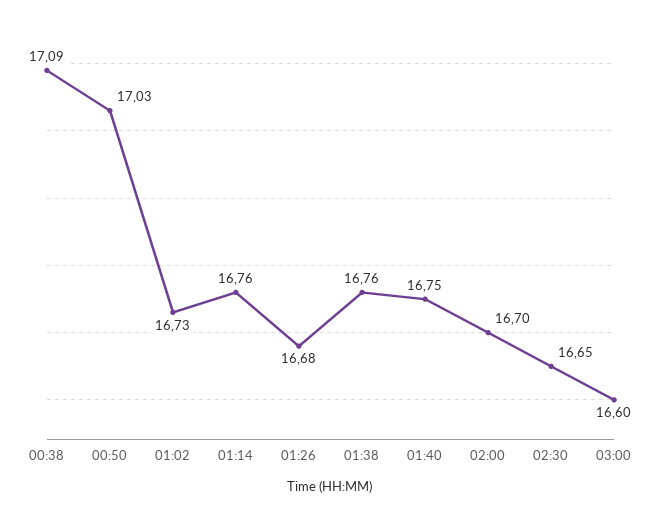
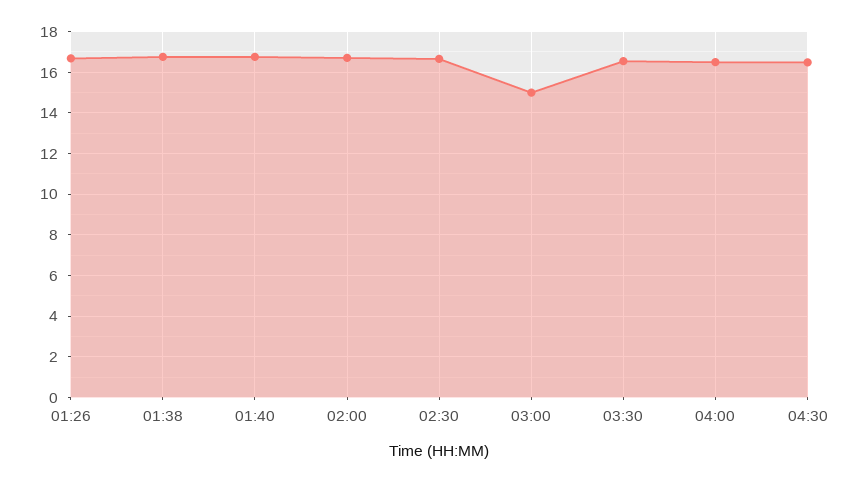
00:38: 17.09 -> none
00:50: 17.03 -> none
01:02: 16.73 -> none
01:14: 16.76 -> none
03:00: 16.6 -> 15
03:30: none -> 16.5
04:00: none -> 16.5
04:30: none -> 16.5

